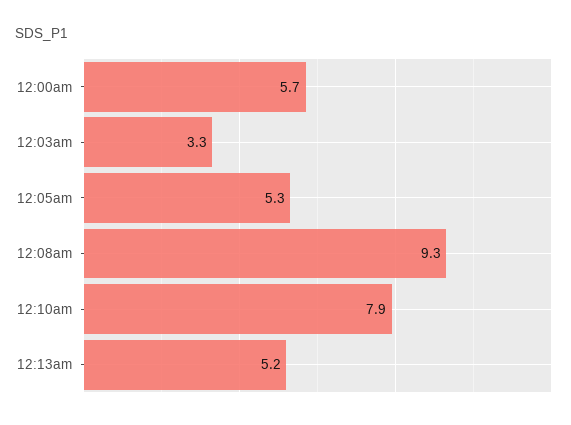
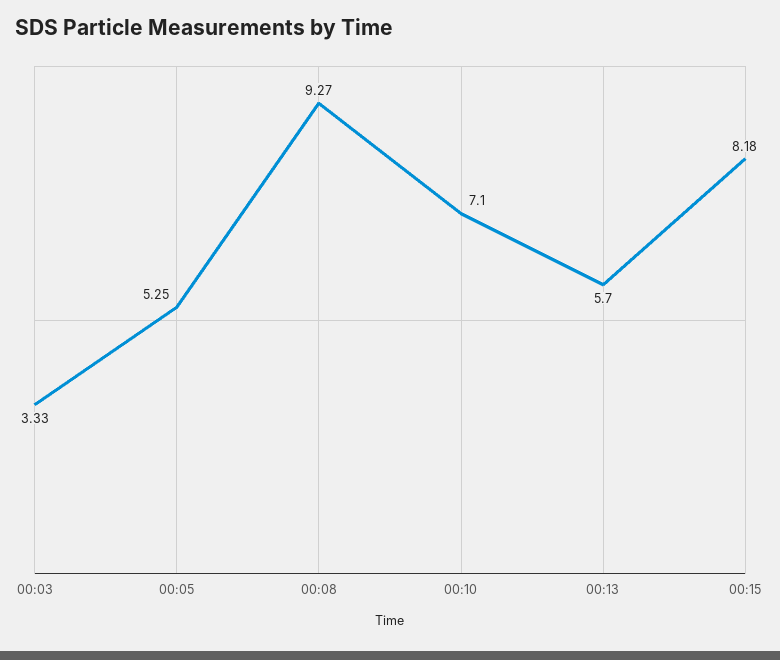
12:00am: 5.7 -> none
12:10am: 7.9 -> 7.1
12:13am: 5.2 -> 5.7
00:15: none -> 8.18

